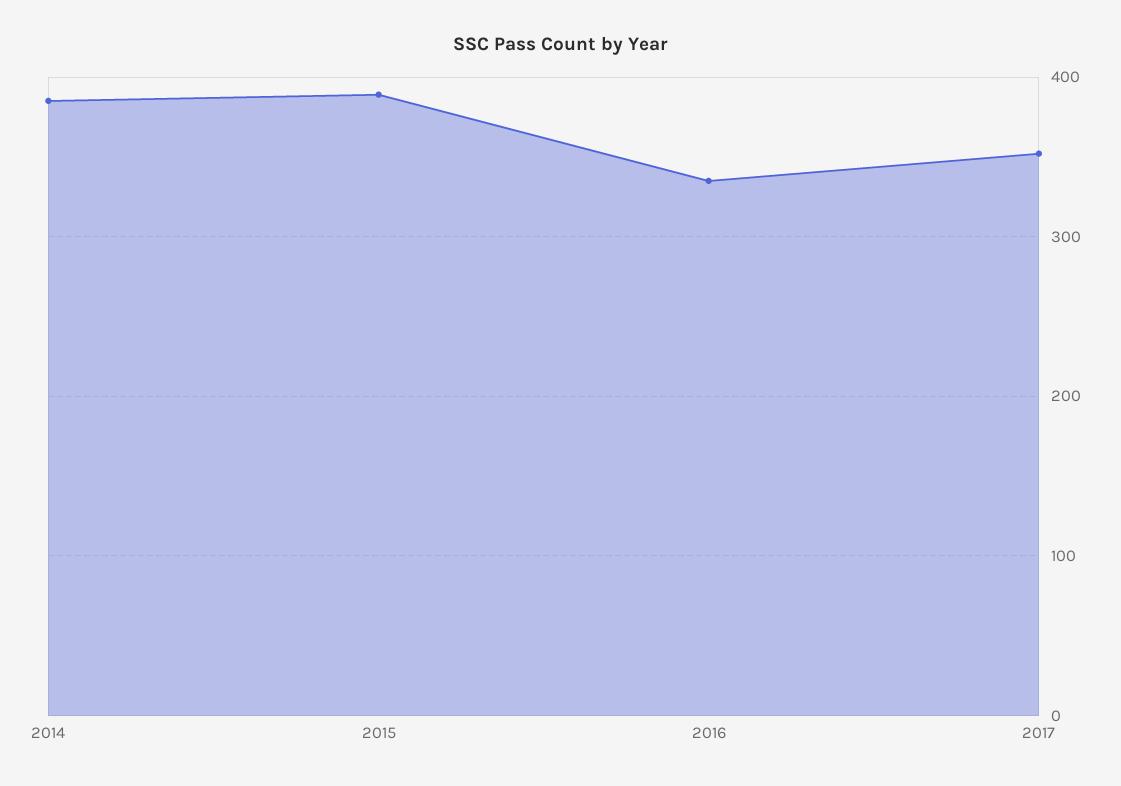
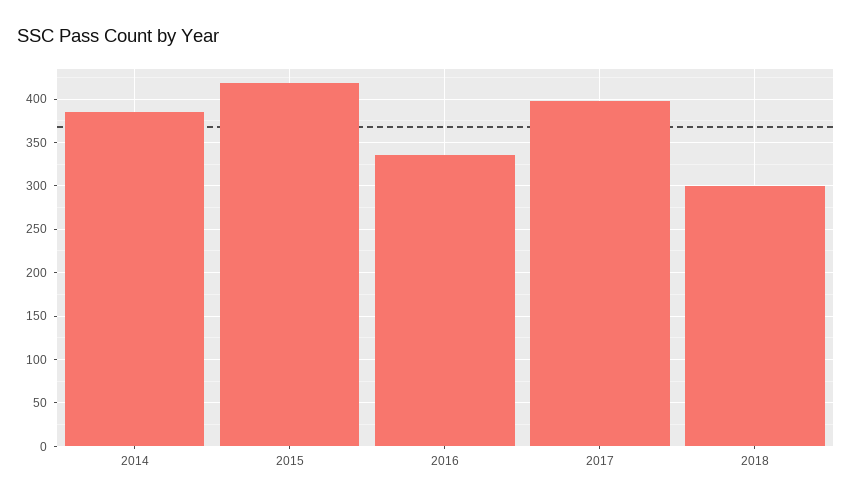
2015: 390 -> 420
2017: 350 -> 400
2018: none -> 300

